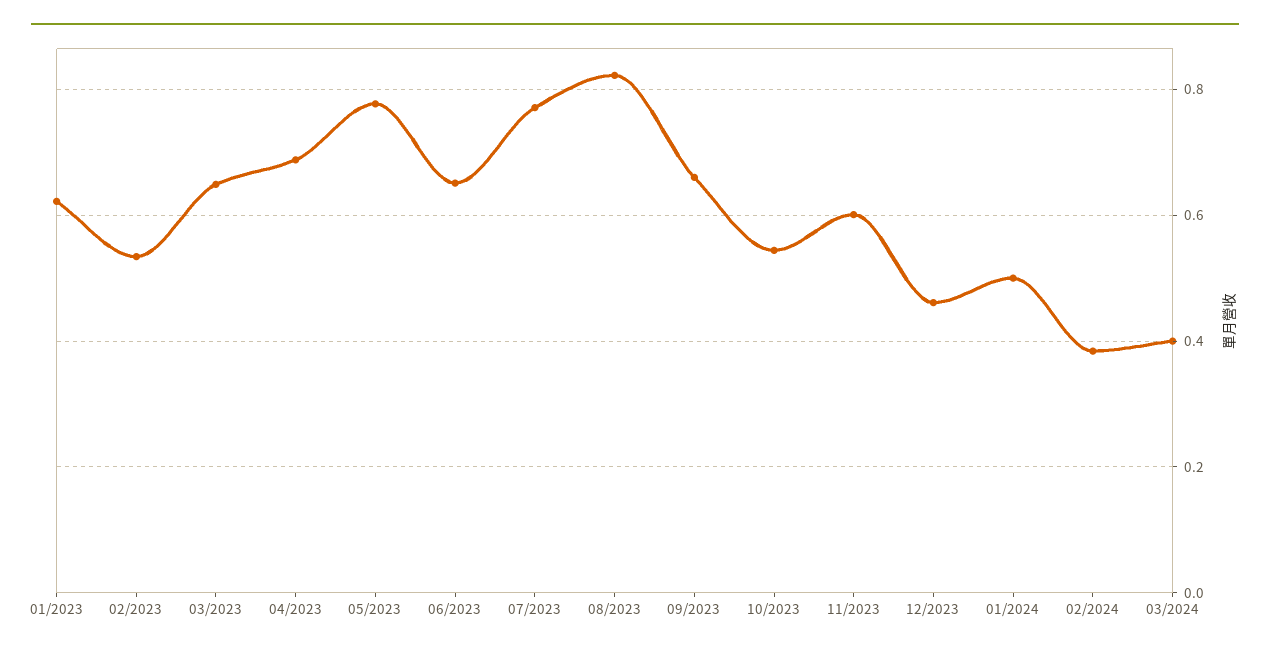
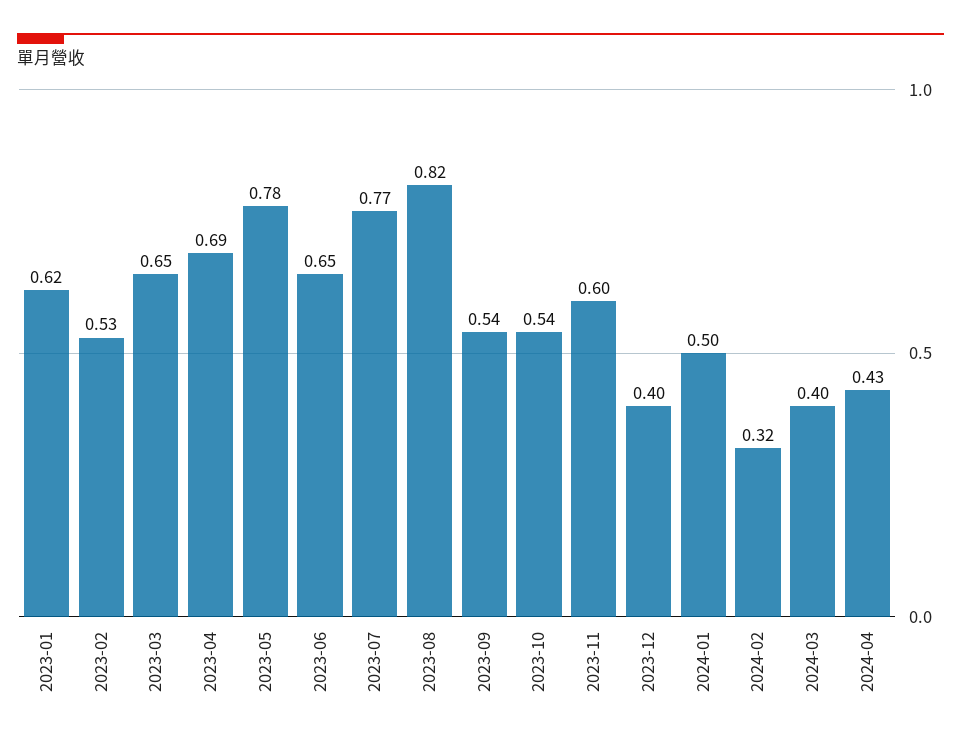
09/2023: 0.66 -> 0.54
12/2023: 0.46 -> 0.4
02/2024: 0.38 -> 0.32
2024-04: none -> 0.43

